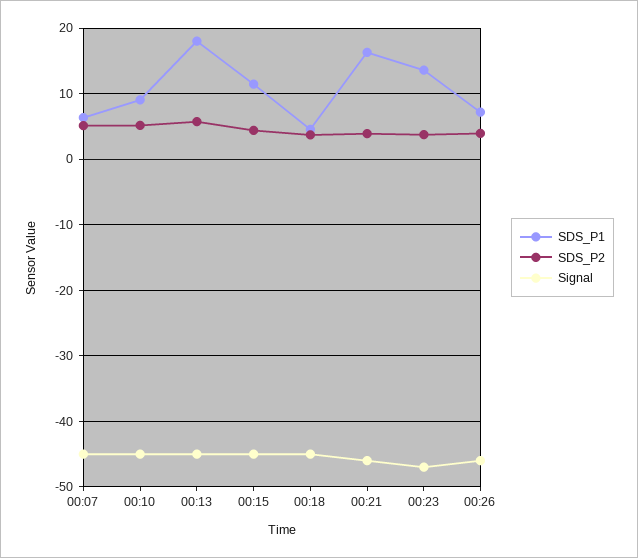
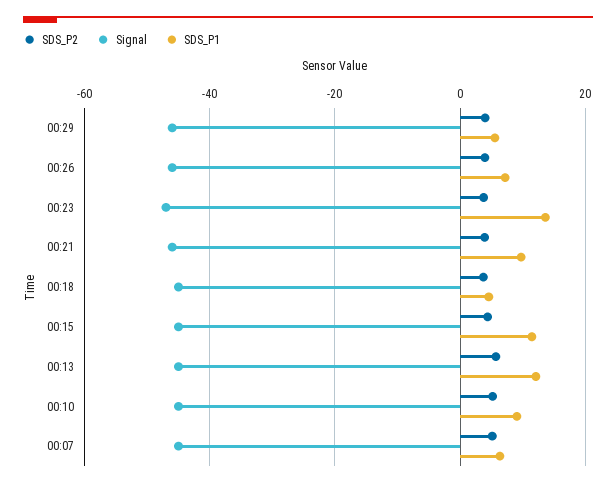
SDS_P1, 00:13: 18 -> 12
SDS_P1, 00:21: 16 -> 10
SDS_P2, 00:29: none -> 4
Signal, 00:29: none -> -46
SDS_P1, 00:29: none -> 6

